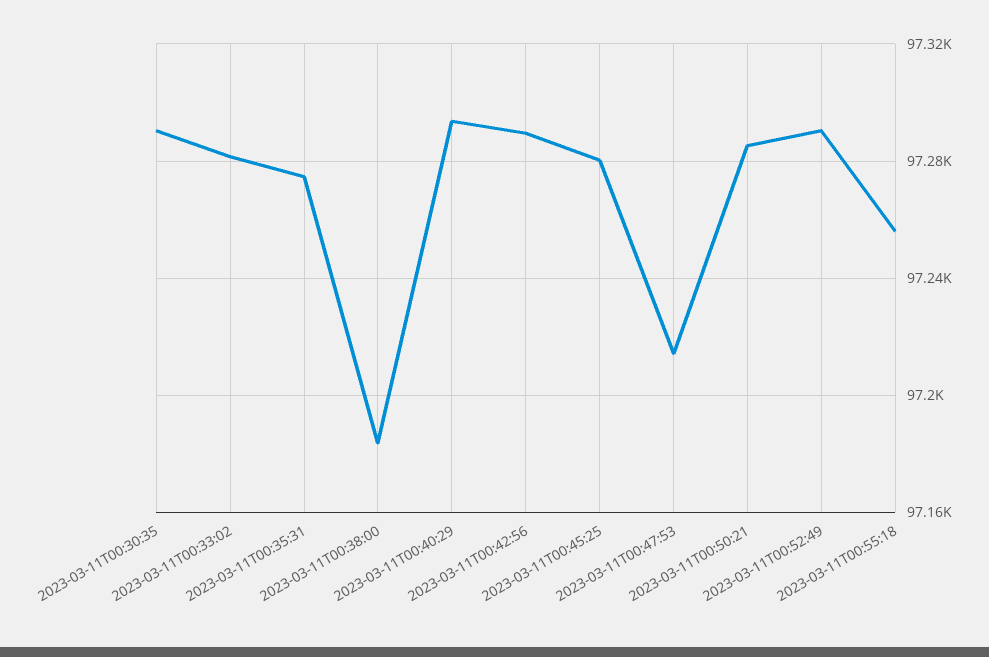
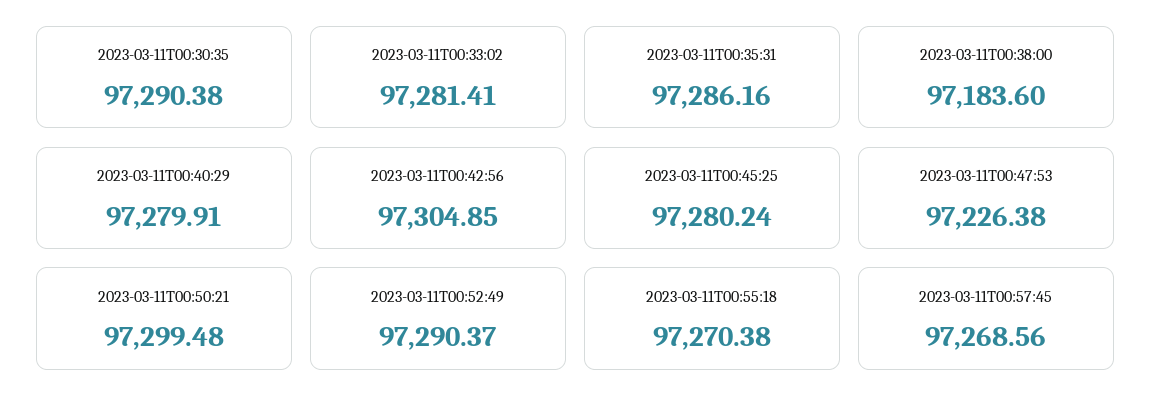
2023-03-11T00:35:31: 97275 -> 97286.16
2023-03-11T00:40:29: 97295 -> 97279.91
2023-03-11T00:42:56: 97290 -> 97304.85
2023-03-11T00:47:53: 97215 -> 97226.38
2023-03-11T00:50:21: 97285 -> 97299.48
2023-03-11T00:55:18: 97255 -> 97270.38
2023-03-11T00:57:45: none -> 97268.56

